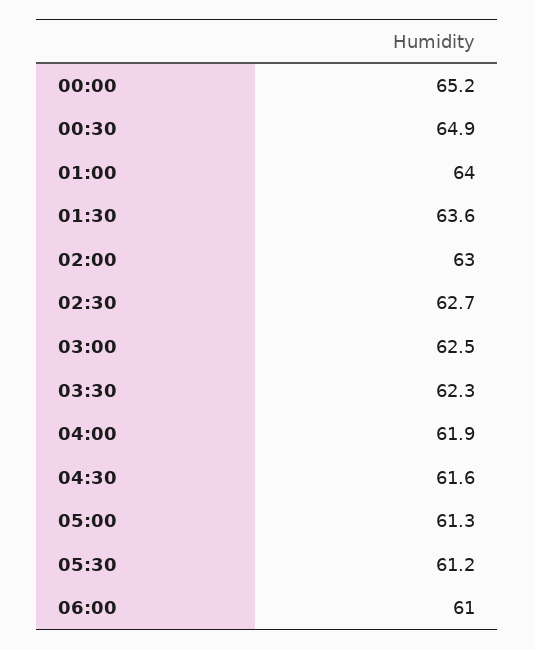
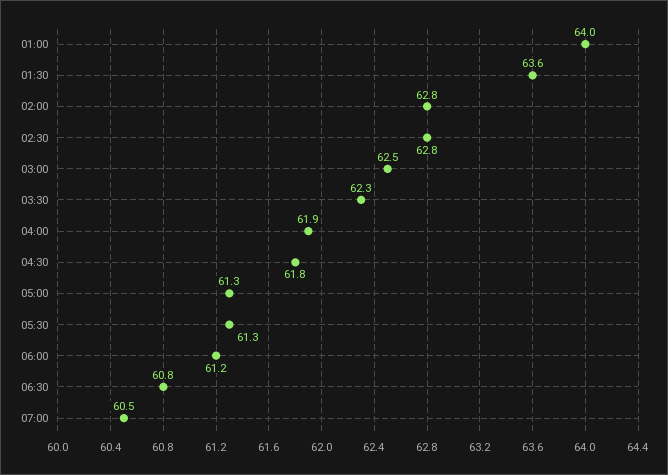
00:00: 65.2 -> none
00:30: 64.9 -> none
02:00: 63 -> 62.8
02:30: 62.7 -> 62.8
04:30: 61.6 -> 61.8
05:30: 61.2 -> 61.3
06:00: 61 -> 61.2
06:30: none -> 60.8
07:00: none -> 60.5

